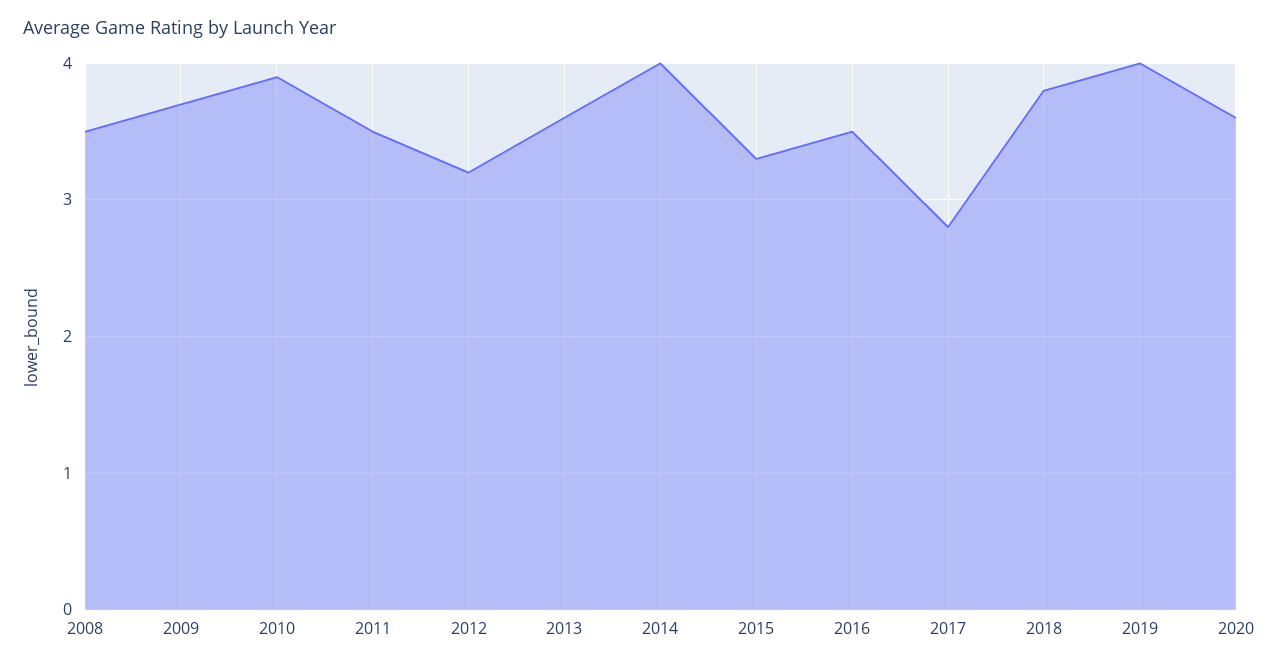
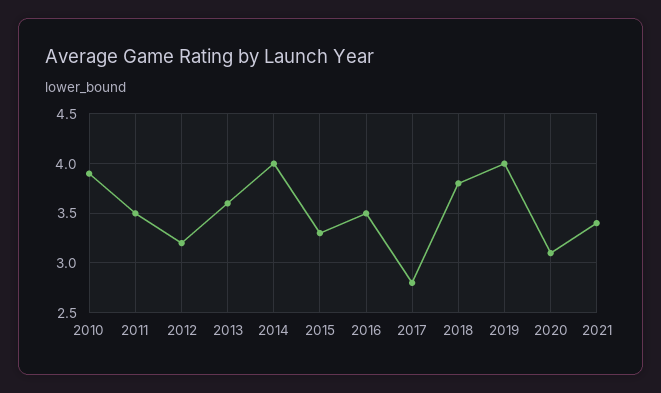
2008: 3.5 -> none
2009: 3.7 -> none
2020: 3.6 -> 3.1
2021: none -> 3.4

